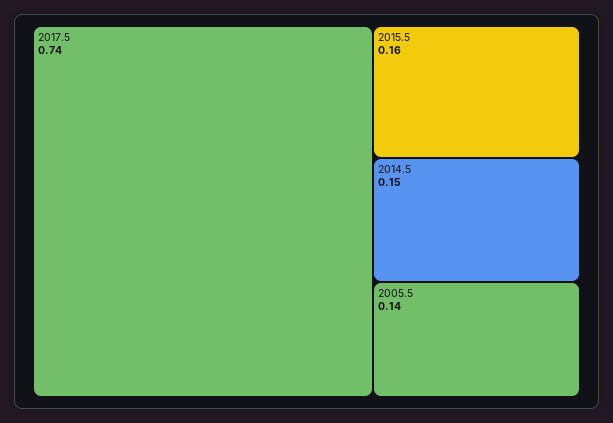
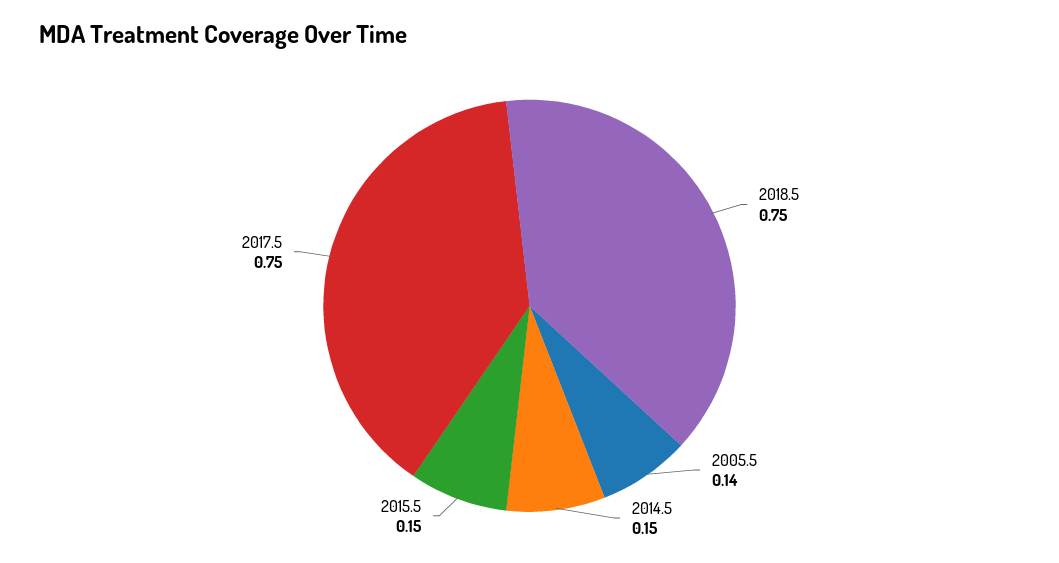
2017.5: 0.74 -> 0.75
2015.5: 0.16 -> 0.15
2018.5: none -> 0.75

